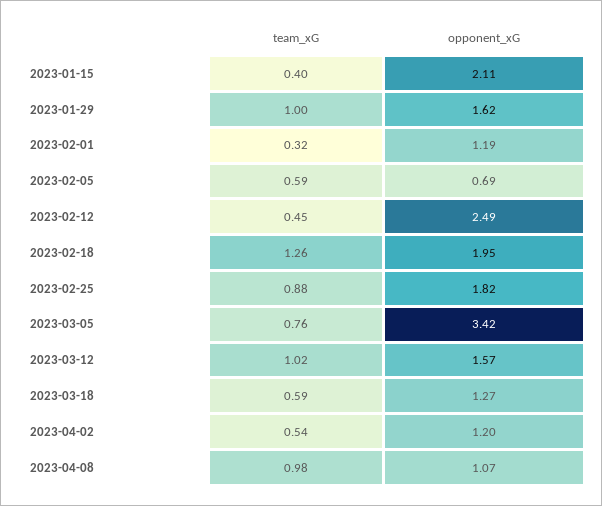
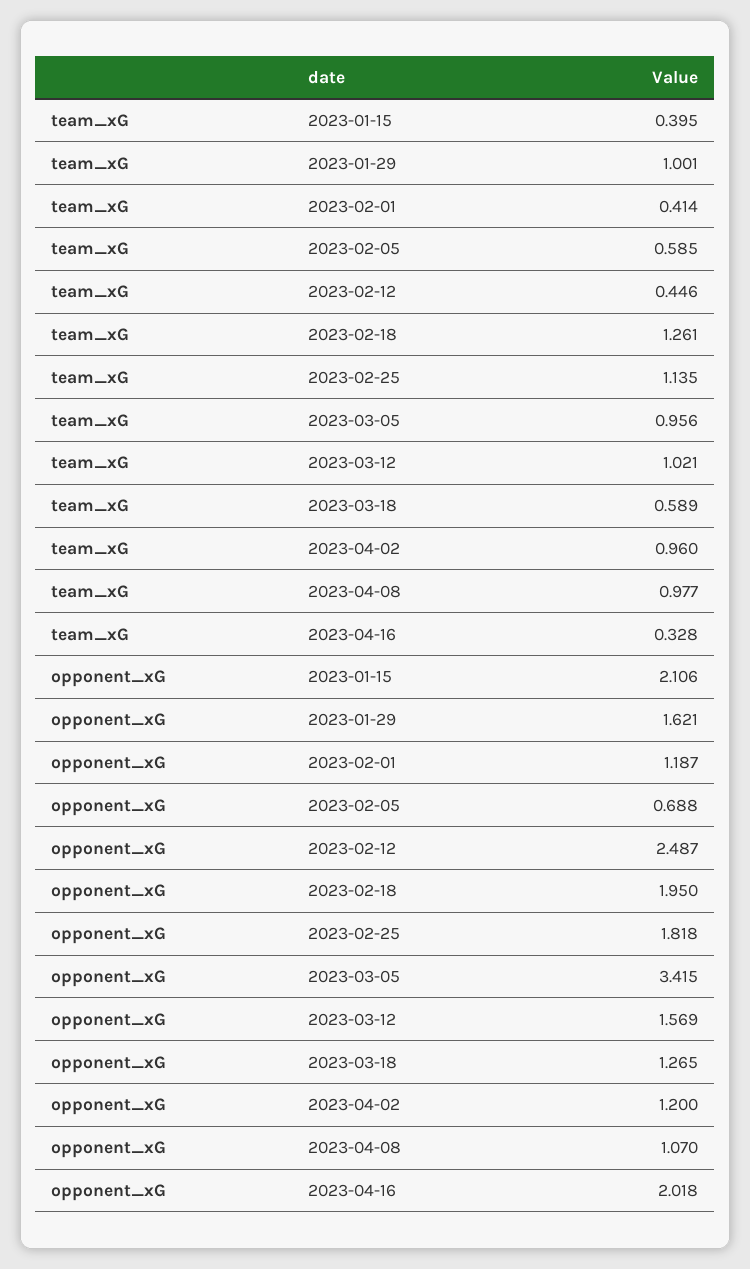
team_xG, 2023-02-01: 0.32 -> 0.414
team_xG, 2023-02-25: 0.88 -> 1.135
team_xG, 2023-03-05: 0.76 -> 0.956
team_xG, 2023-04-02: 0.54 -> 0.96
team_xG, 2023-04-16: none -> 0.328
opponent_xG, 2023-04-16: none -> 2.018

